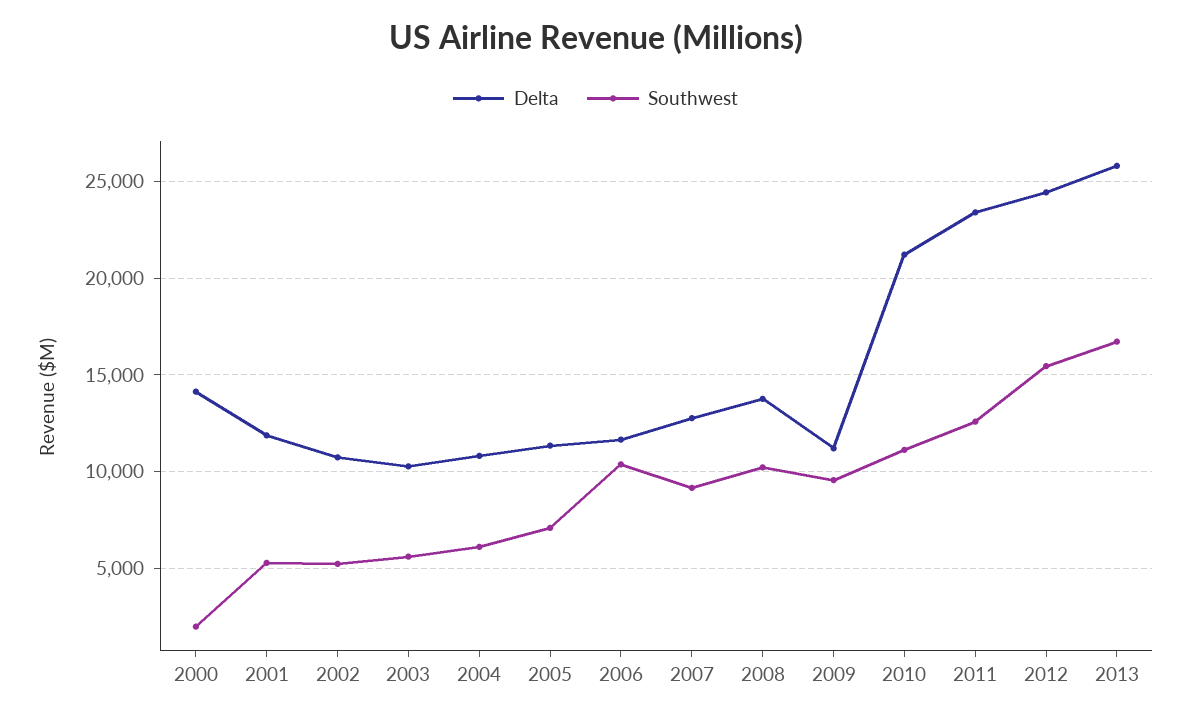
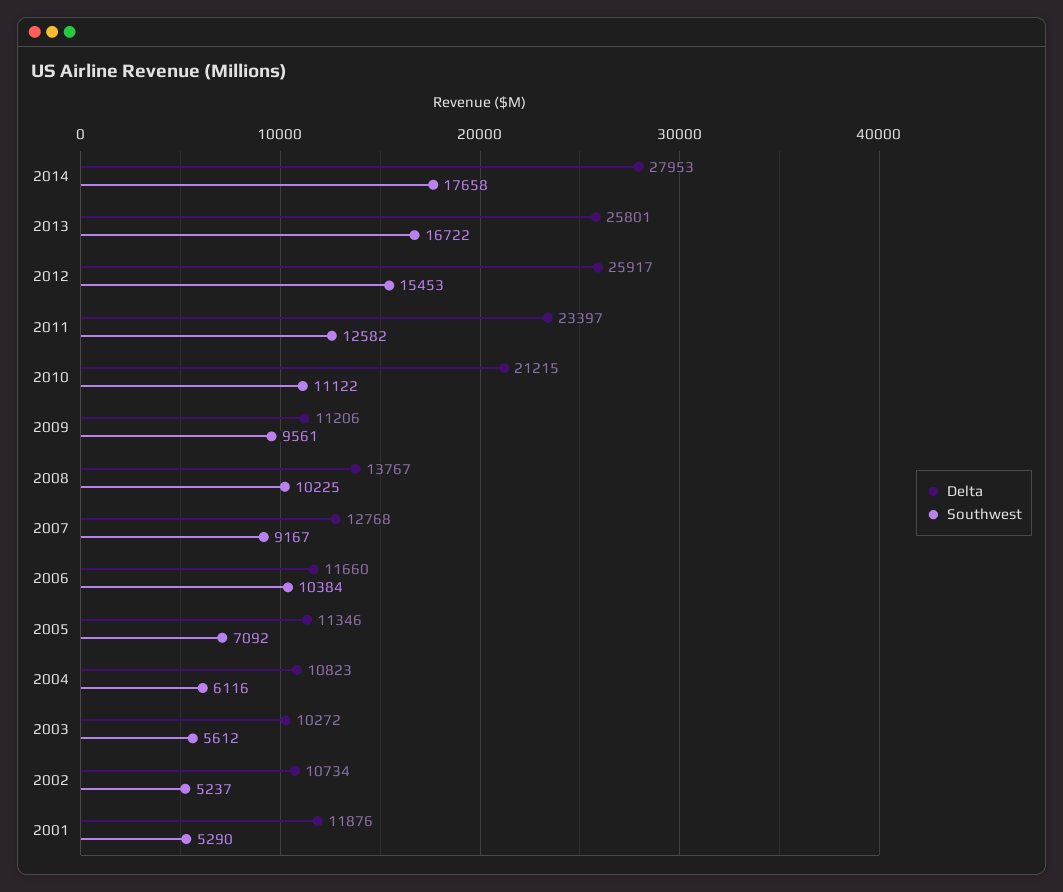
Delta, 2000: 14000 -> none
Southwest, 2000: 2000 -> none
Delta, 2012: 24500 -> 25917
Delta, 2014: none -> 27953
Southwest, 2014: none -> 17658

